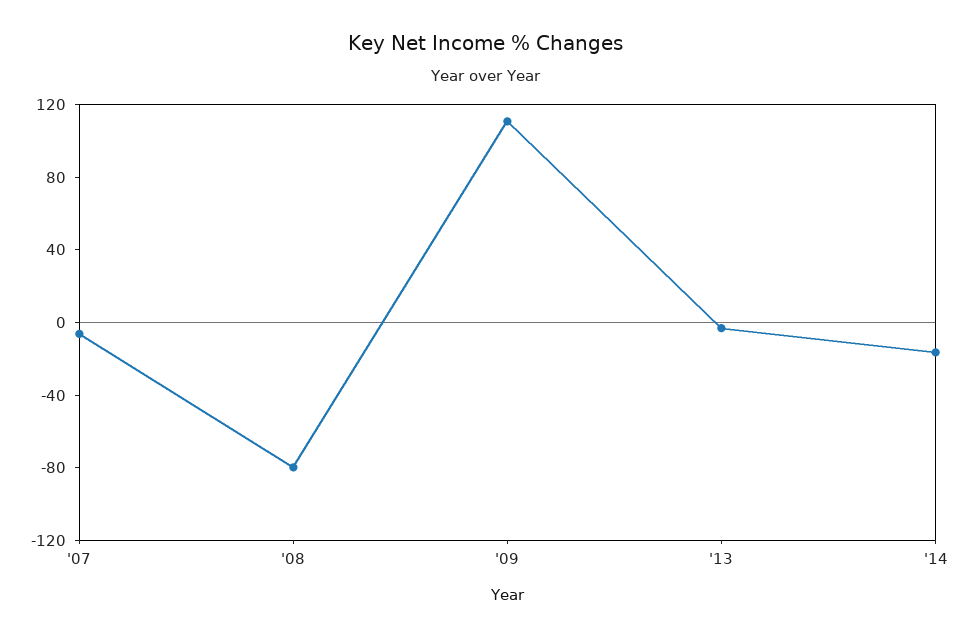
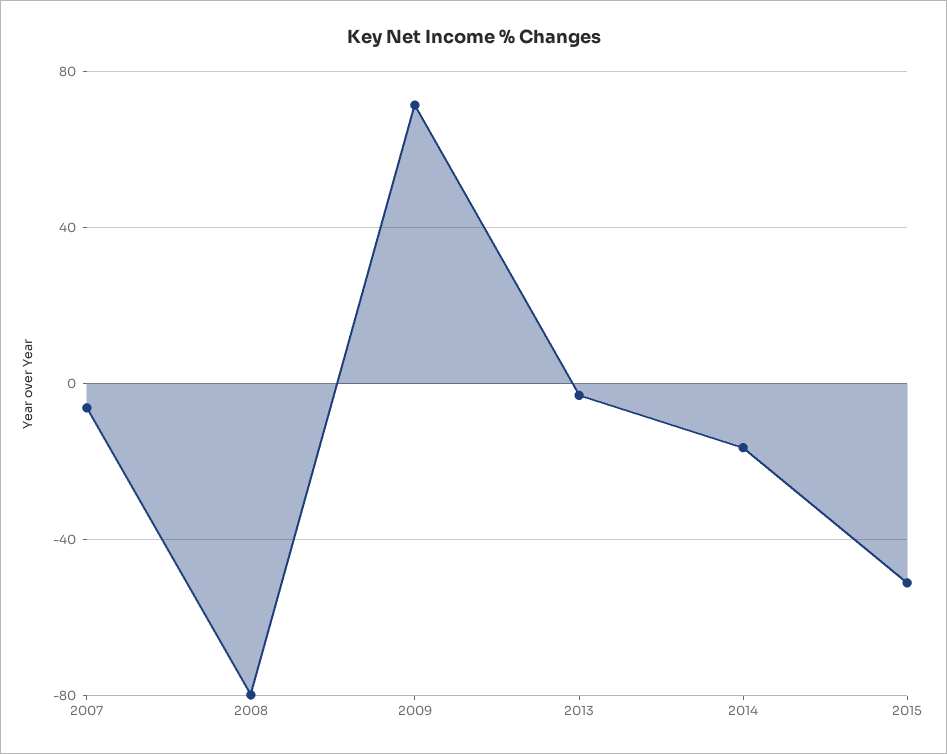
'09: 110 -> 70
2015: none -> -50

